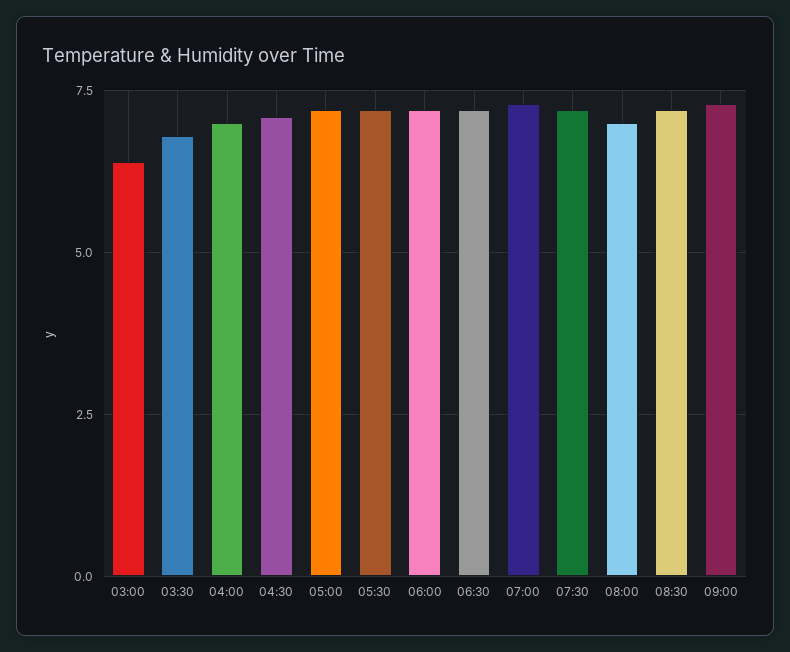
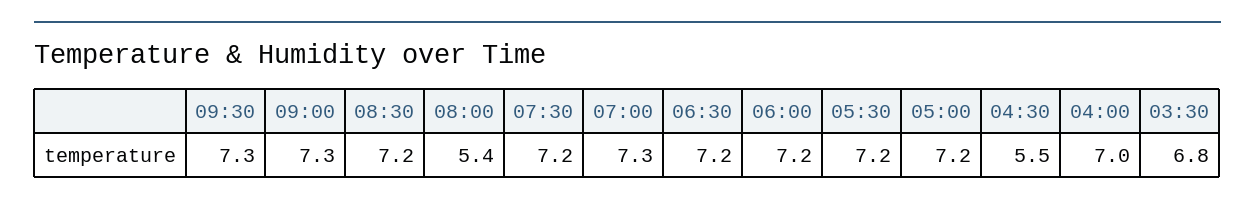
03:00: 6.5 -> none
04:30: 7 -> 5.5
08:00: 7 -> 5.4
09:30: none -> 7.3

